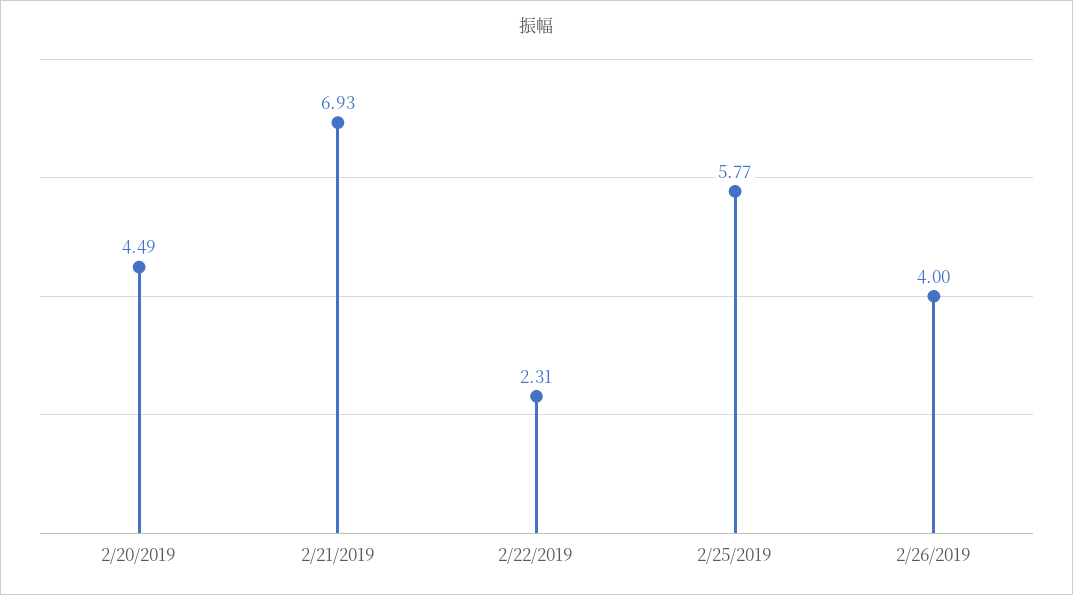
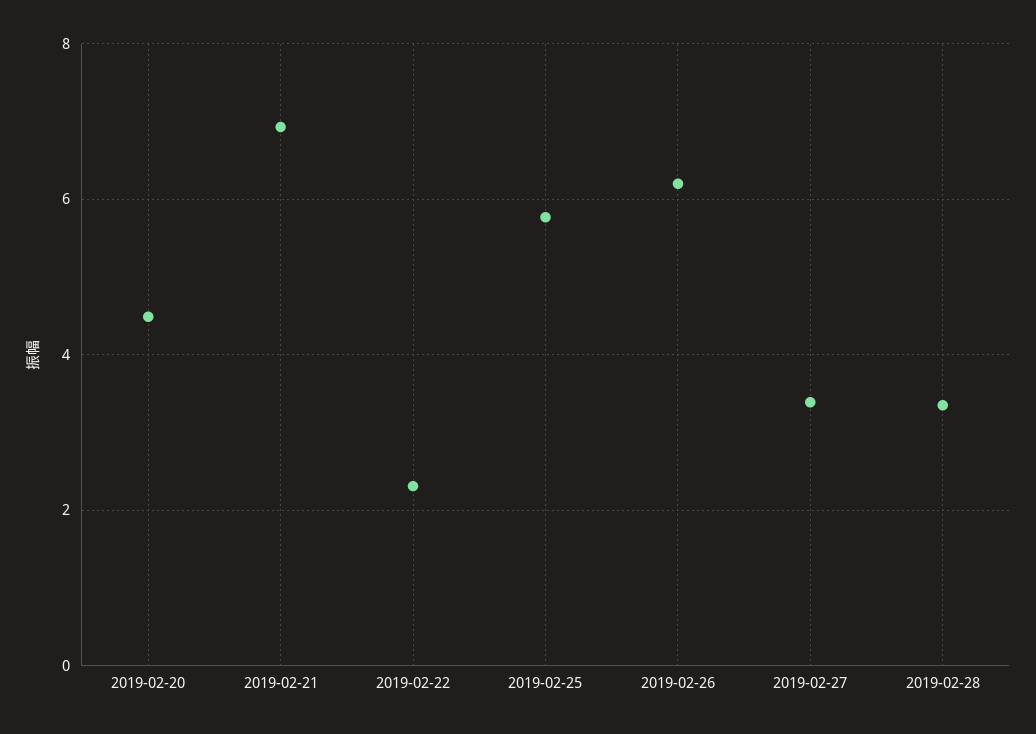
2/26/2019: 4 -> 6.2
2019-02-27: none -> 3.4
2019-02-28: none -> 3.4

